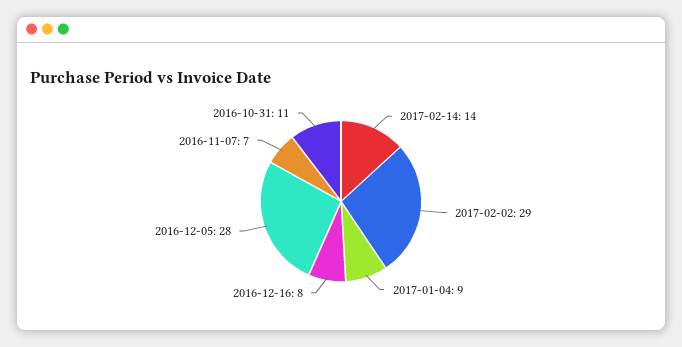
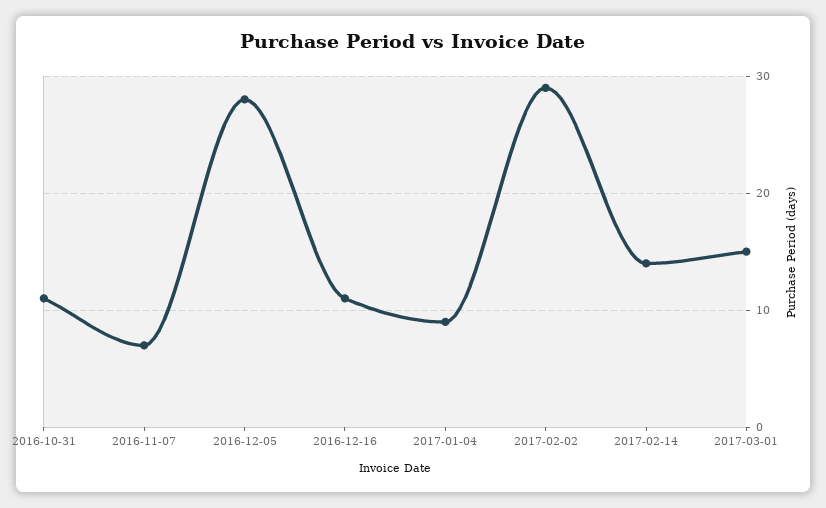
2016-12-16: 8 -> 11
2017-03-01: none -> 15

